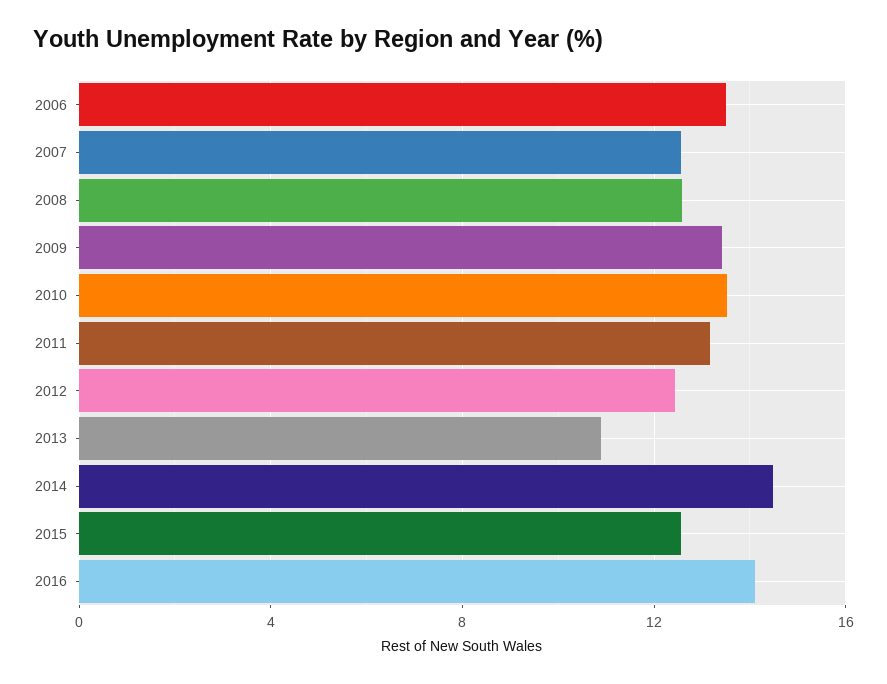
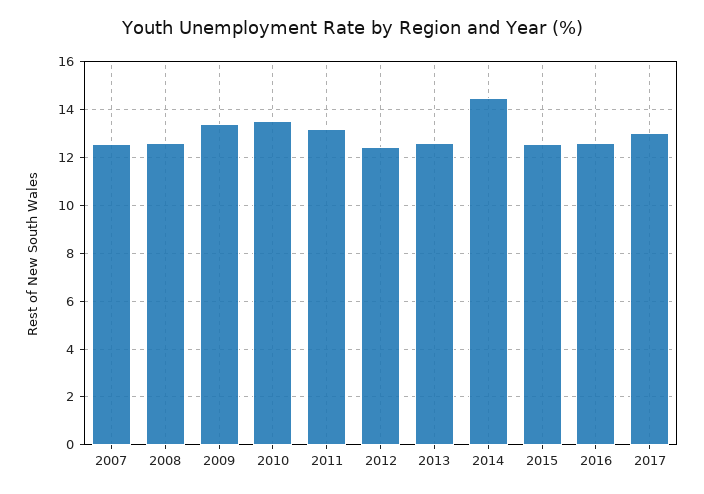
2006: 13.5 -> none
2013: 11 -> 12.5
2016: 14 -> 12.5
2017: none -> 13

